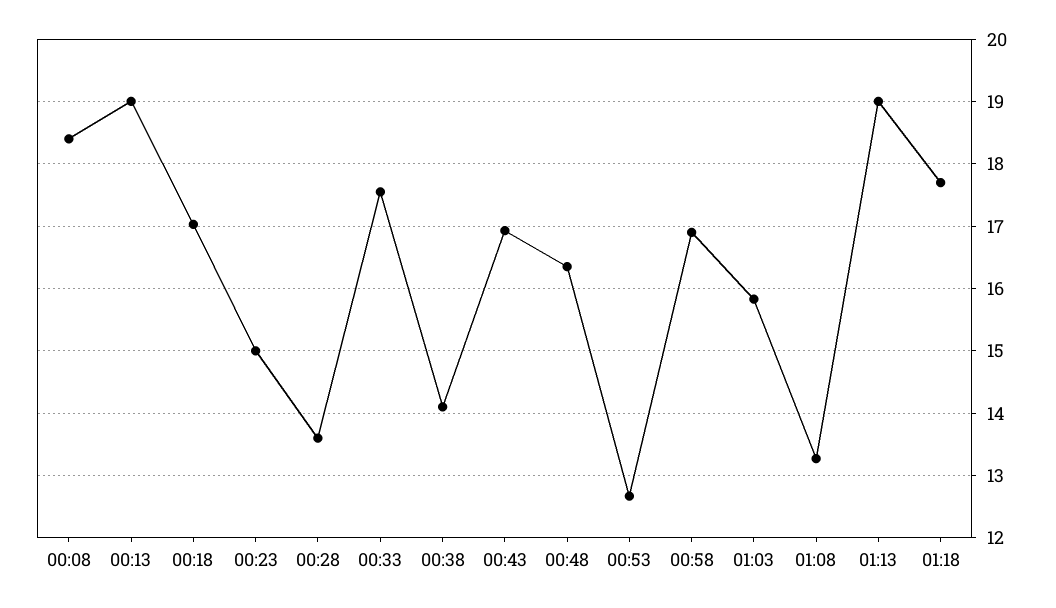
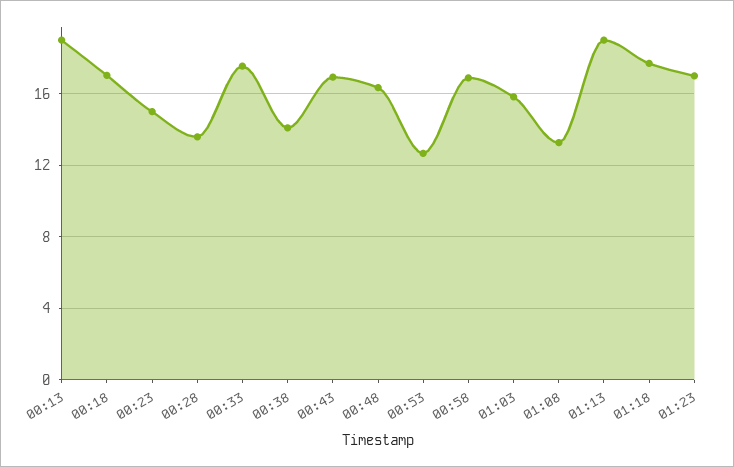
00:08: 18.4 -> none
01:23: none -> 17

